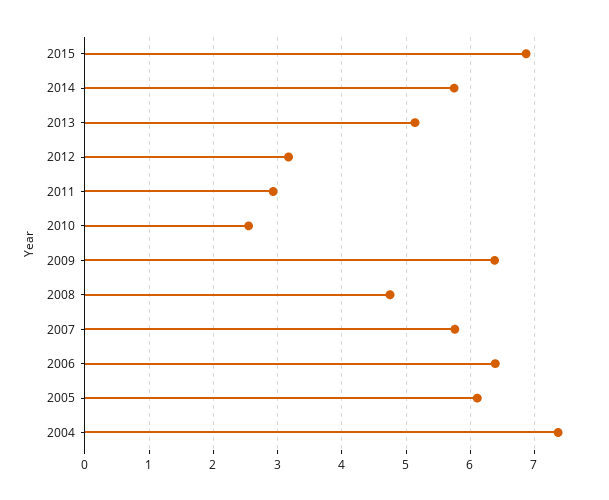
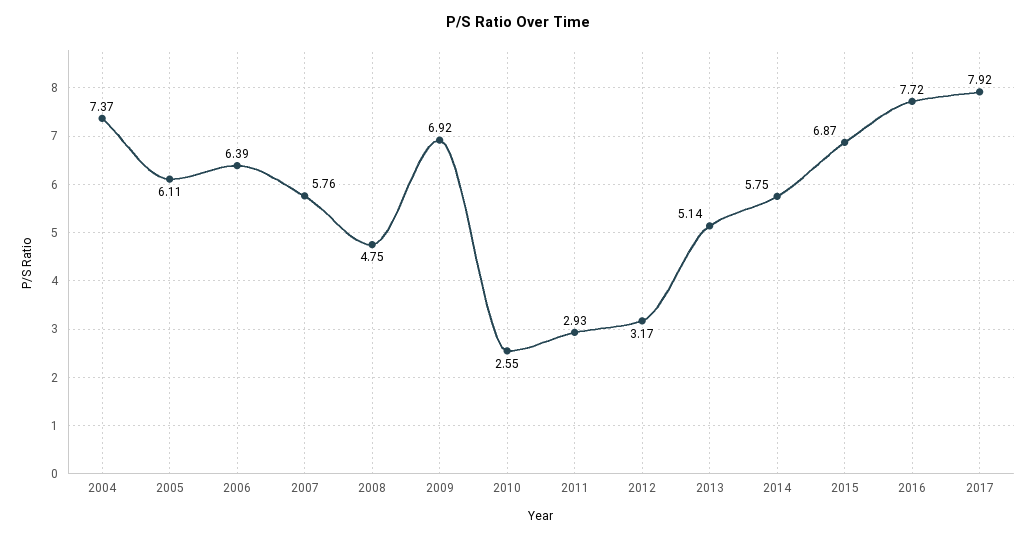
2009: 6.4 -> 6.92
2016: none -> 7.72
2017: none -> 7.92

